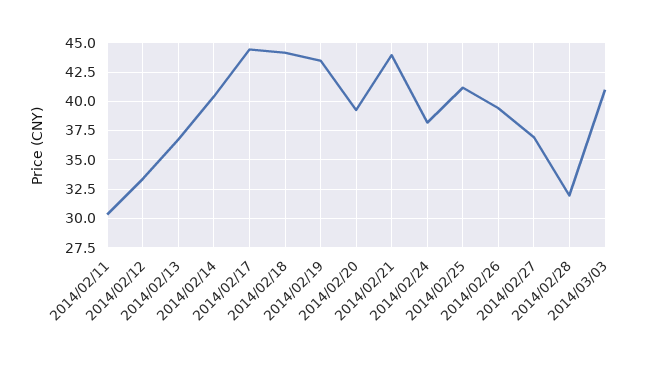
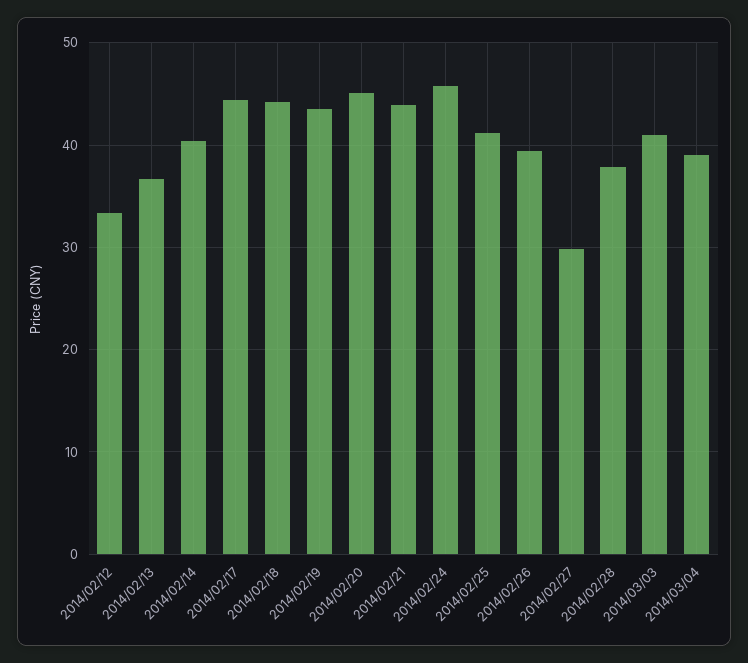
2014/02/11: 30 -> none
2014/02/20: 40 -> 45
2014/02/24: 37.5 -> 46
2014/02/27: 37.5 -> 30
2014/02/28: 32.5 -> 38
2014/03/04: none -> 39

